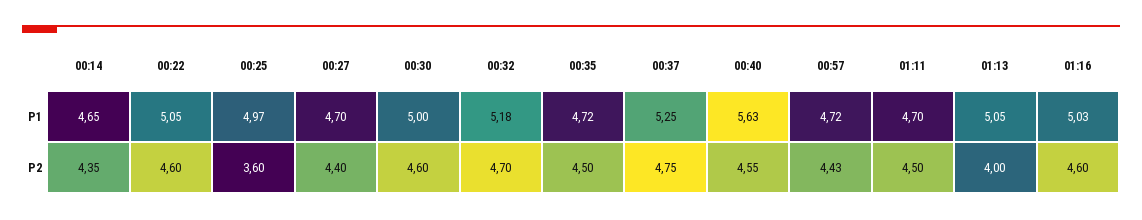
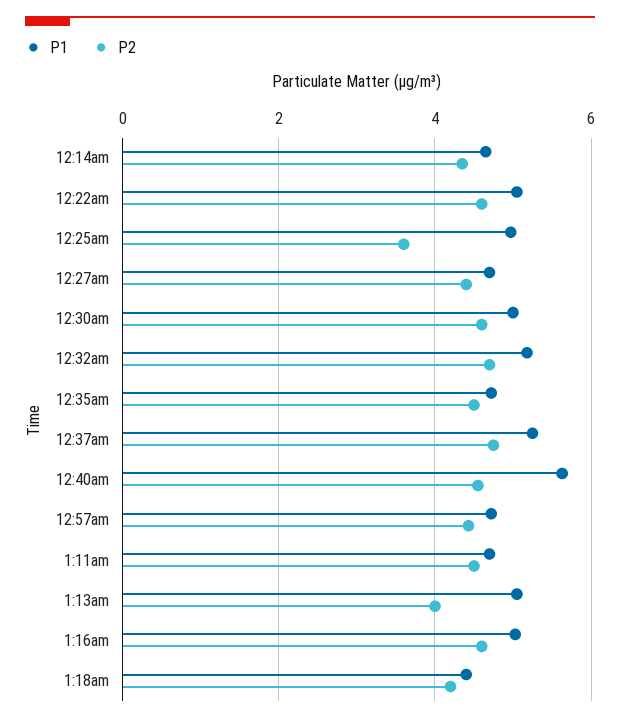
P1, 1:18am: none -> 4.4
P2, 1:18am: none -> 4.2

